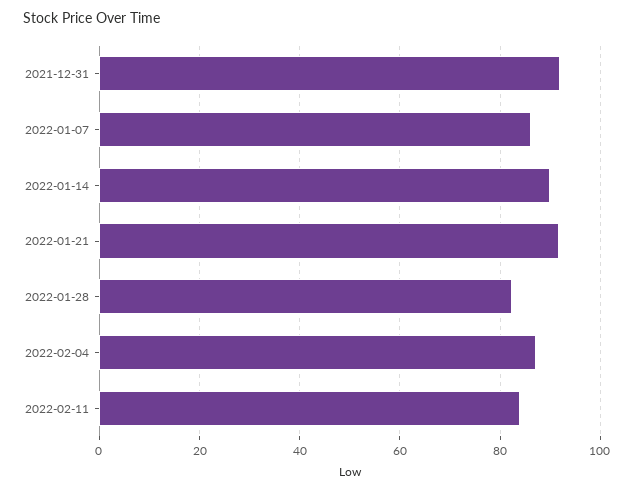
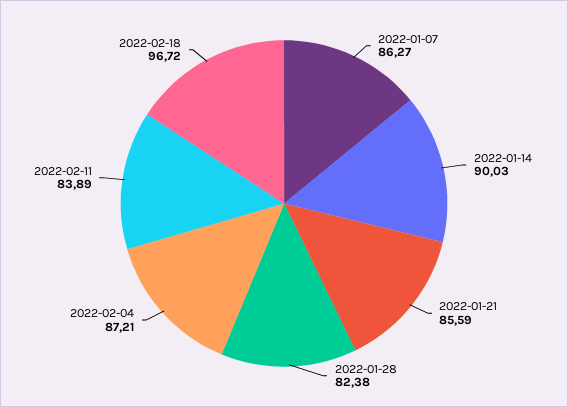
2021-12-31: 92 -> none
2022-01-21: 92 -> 85.59
2022-02-18: none -> 96.72

